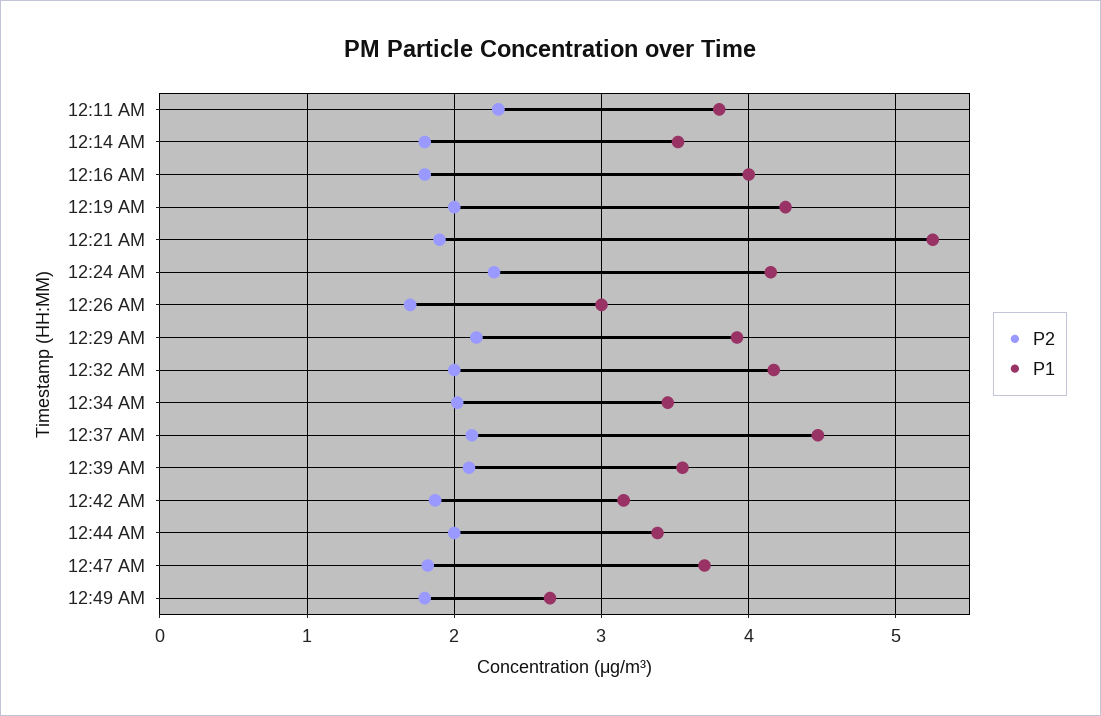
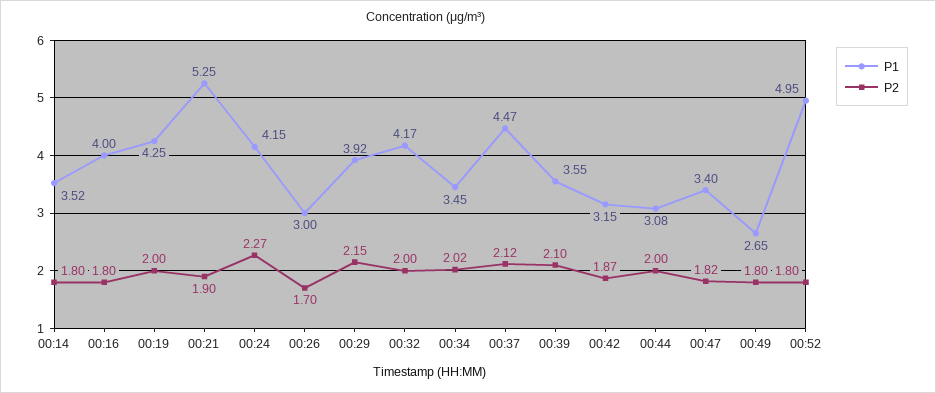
P2, 12:11 AM: 2.3 -> none
P1, 12:11 AM: 3.8 -> none
P1, 12:44 AM: 3.4 -> 3.08
P1, 12:47 AM: 3.7 -> 3.4
P1, 00:52: none -> 4.95
P2, 00:52: none -> 1.8

